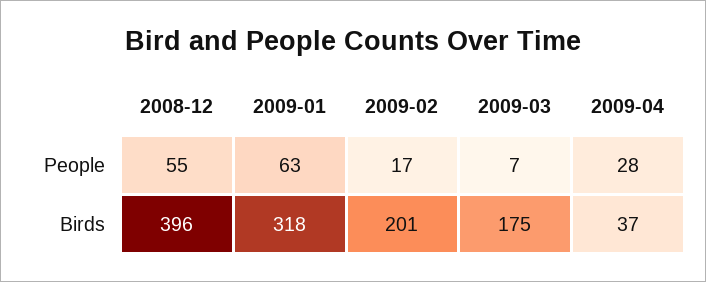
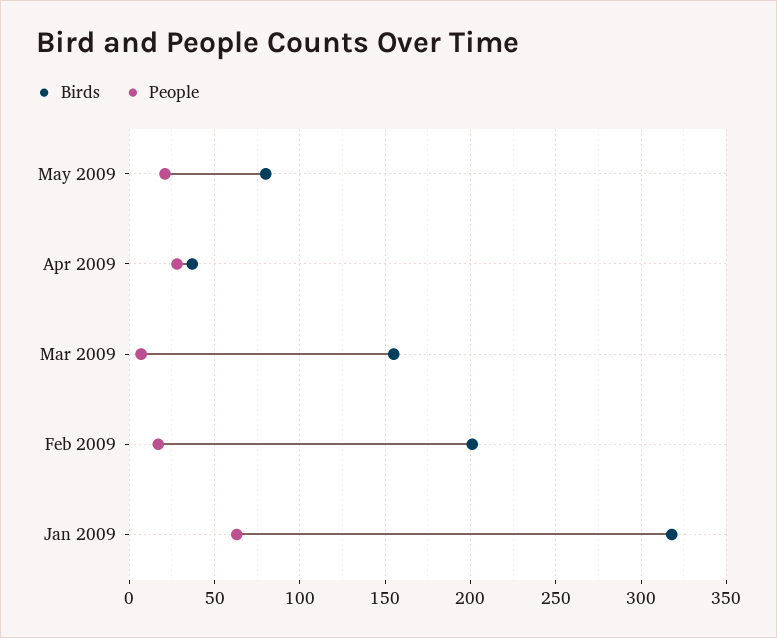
People, 2008-12: 55 -> none
Birds, 2008-12: 396 -> none
Birds, 2009-03: 175 -> 155
Birds, May 2009: none -> 80
People, May 2009: none -> 20

